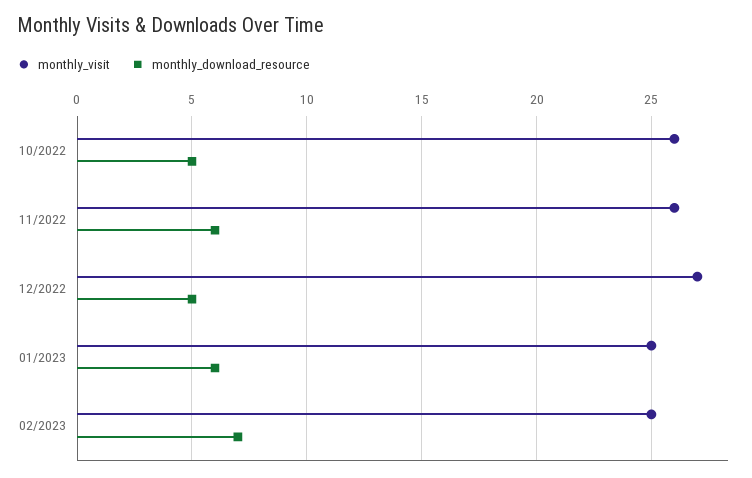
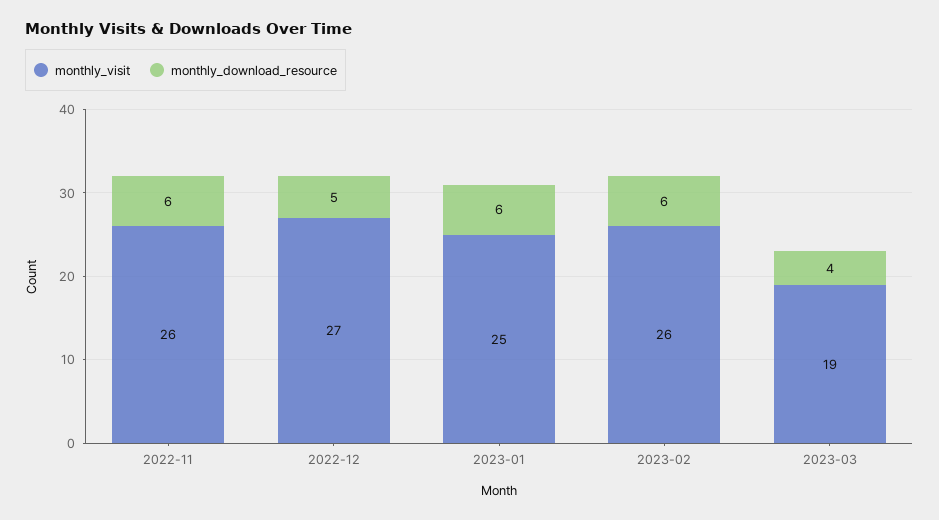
monthly_visit, 10/2022: 26 -> none
monthly_download_resource, 10/2022: 5 -> none
monthly_visit, 02/2023: 25 -> 26
monthly_download_resource, 02/2023: 7 -> 6
monthly_visit, 2023-03: none -> 19
monthly_download_resource, 2023-03: none -> 4

